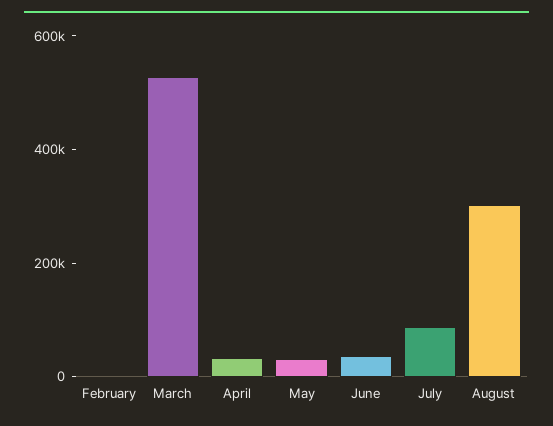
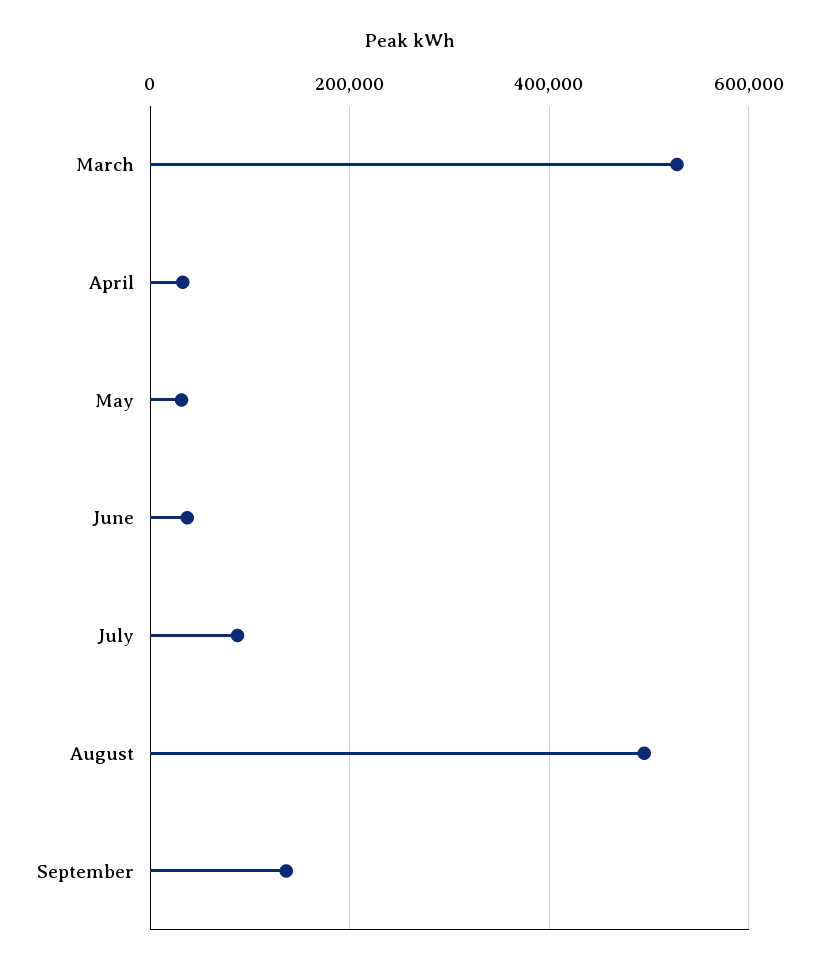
February: 0 -> none
August: 300000 -> 500000
September: none -> 140000

